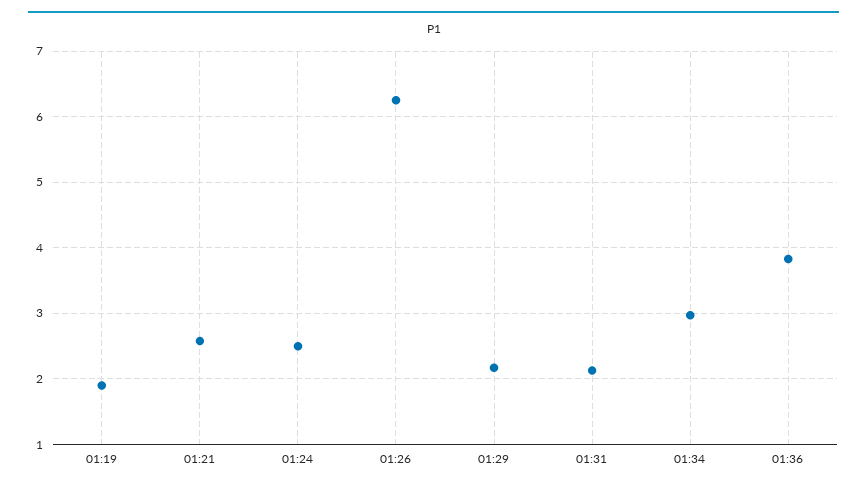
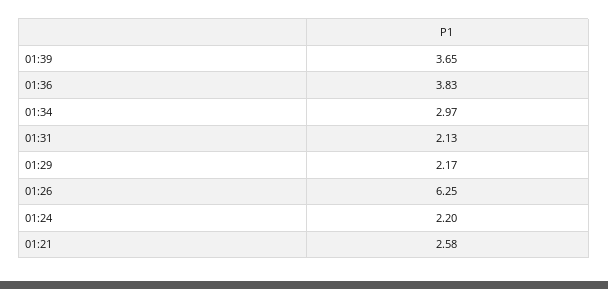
01:19: 1.9 -> none
01:24: 2.5 -> 2.2
01:39: none -> 3.65

